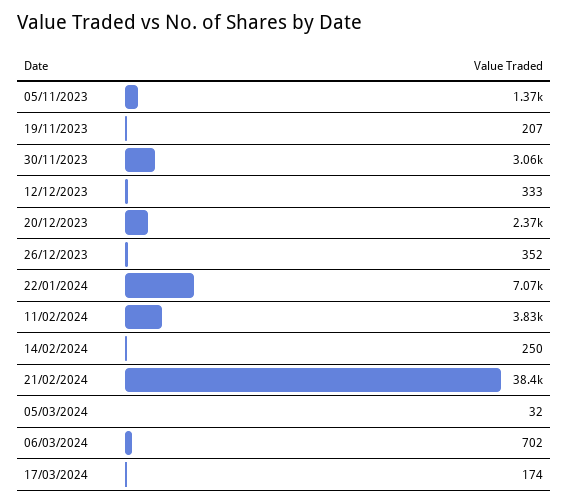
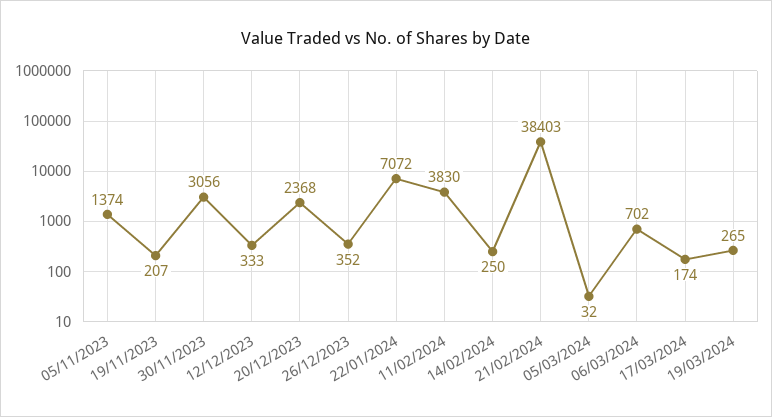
19/03/2024: none -> 265

